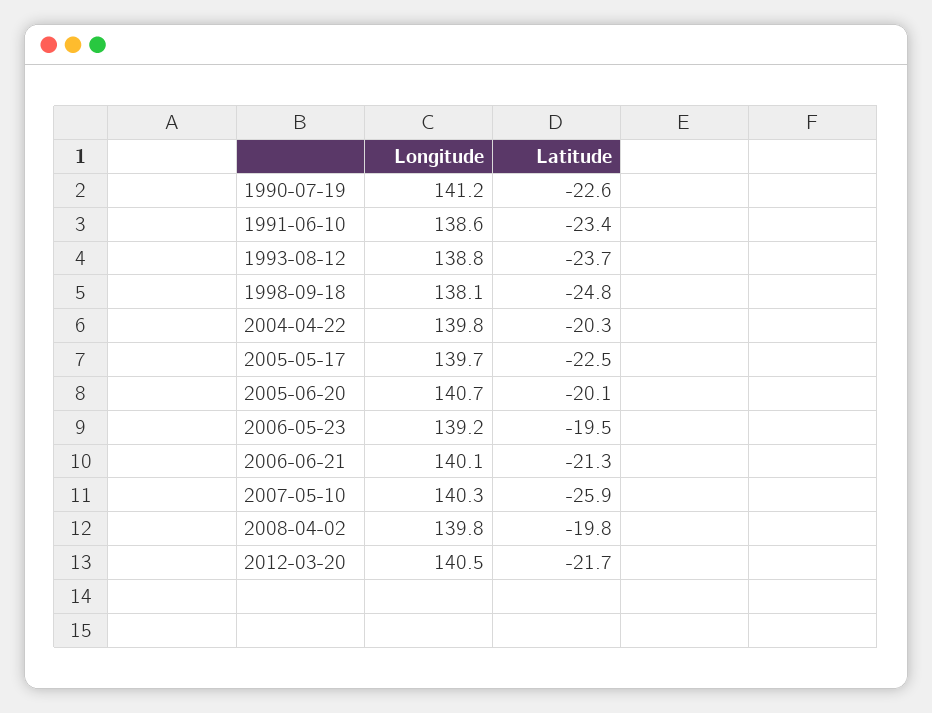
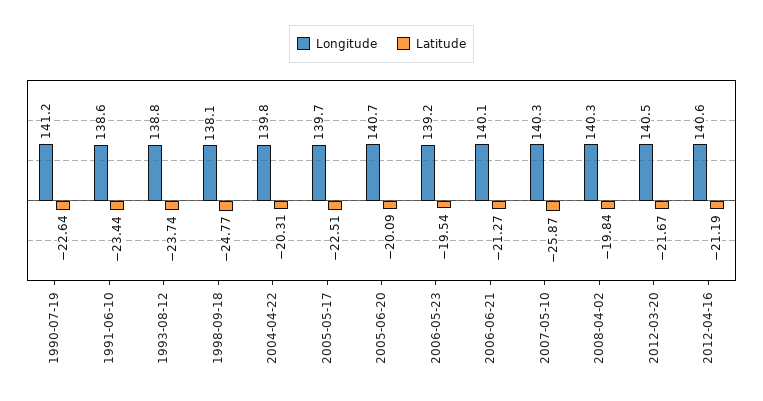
Longitude, 2008-04-02: 139.8 -> 140.3
Longitude, 2012-04-16: none -> 140.6
Latitude, 2012-04-16: none -> -21.19

